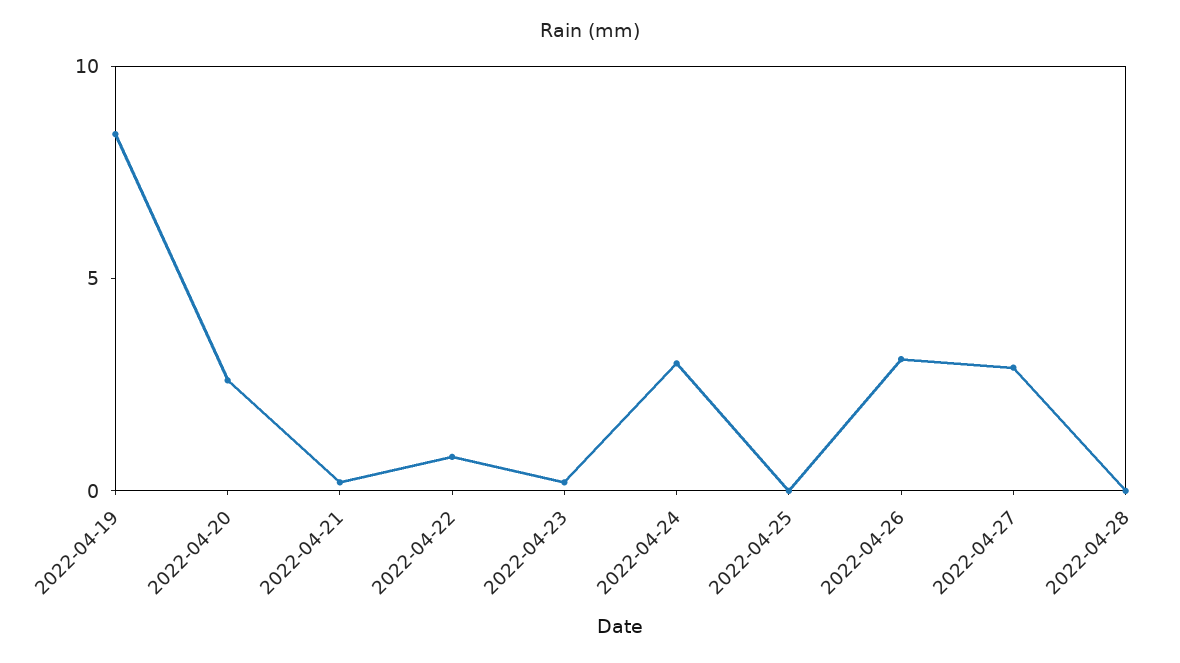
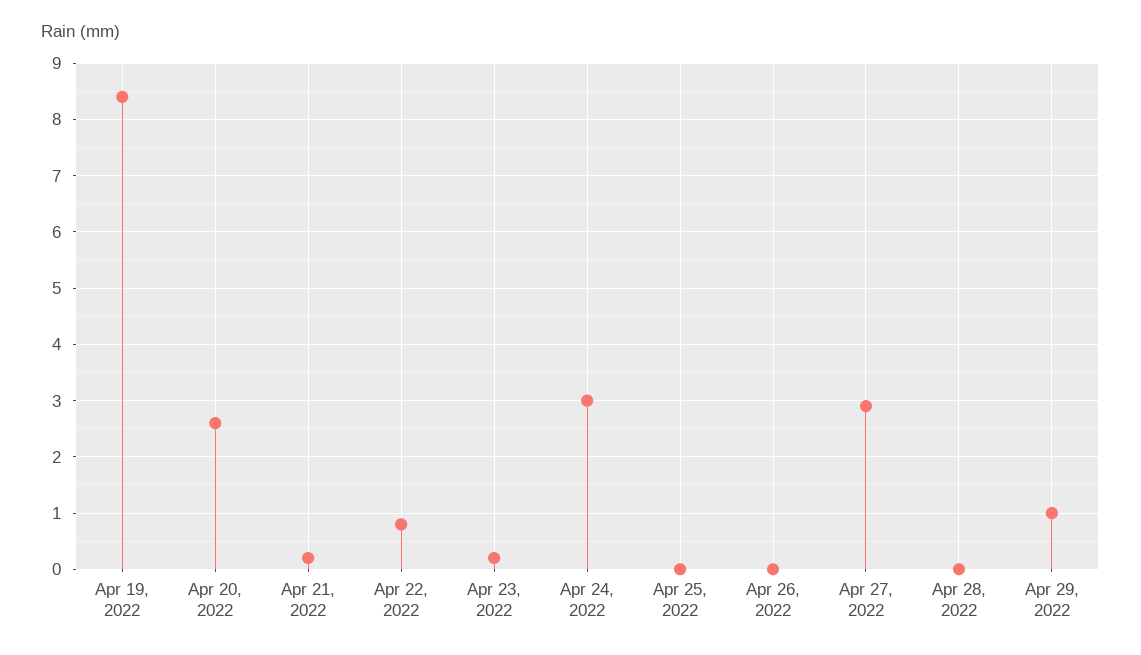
2022-04-26: 3 -> 0
Apr 29, 2022: none -> 1

